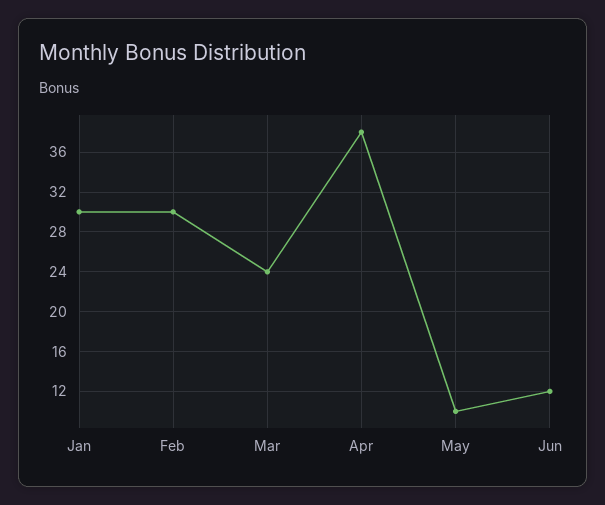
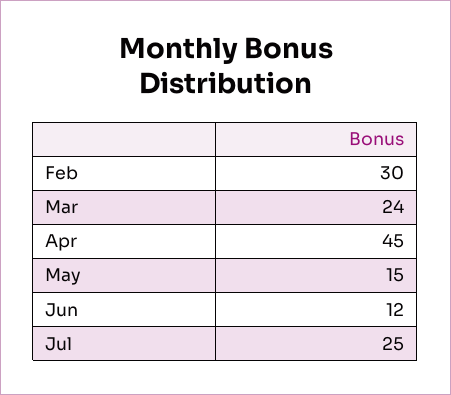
Jan: 30 -> none
Apr: 38 -> 45
May: 10 -> 15
Jul: none -> 25

